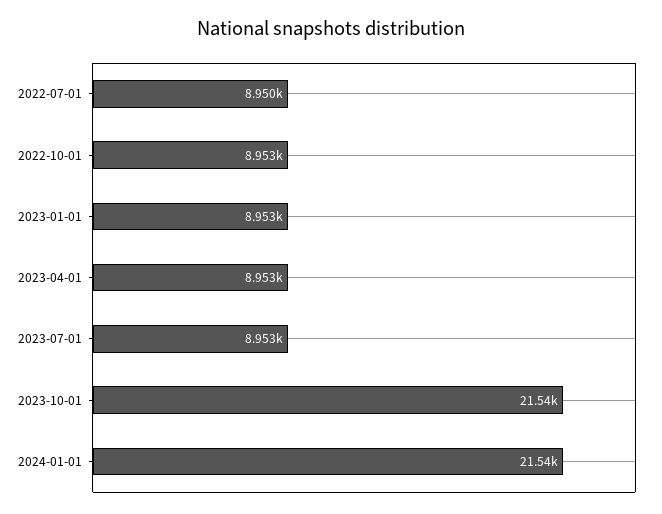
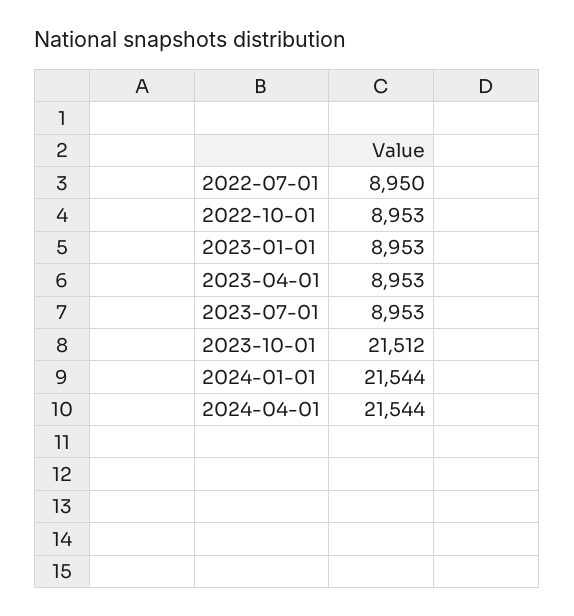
2023-10-01: 21540 -> 21512
2024-04-01: none -> 21544

